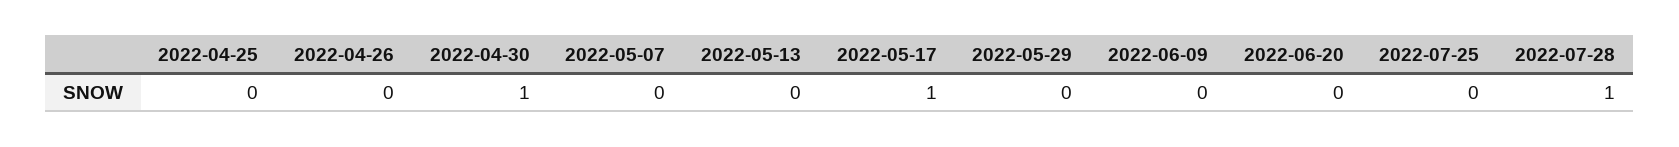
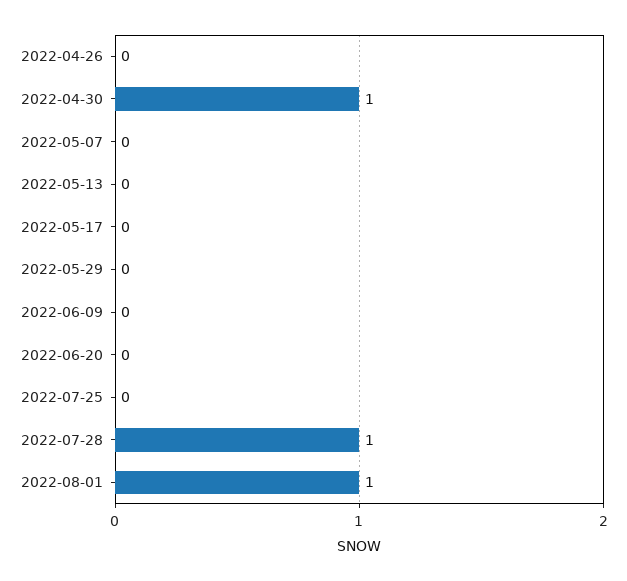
2022-04-25: 0 -> none
2022-05-17: 1 -> 0
2022-08-01: none -> 1

